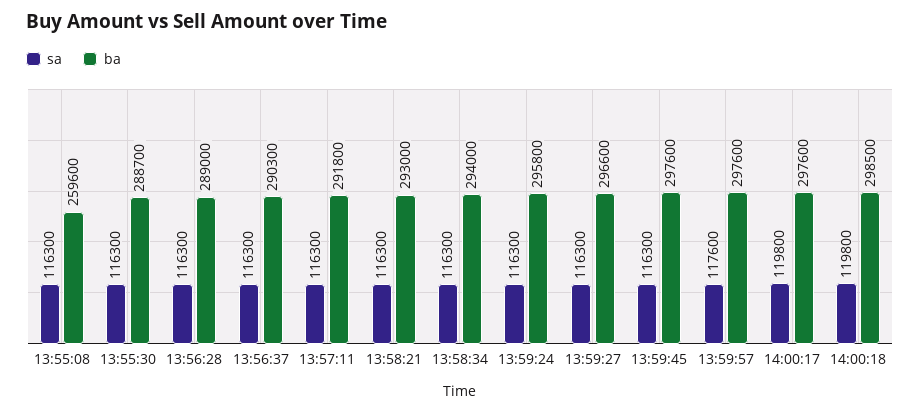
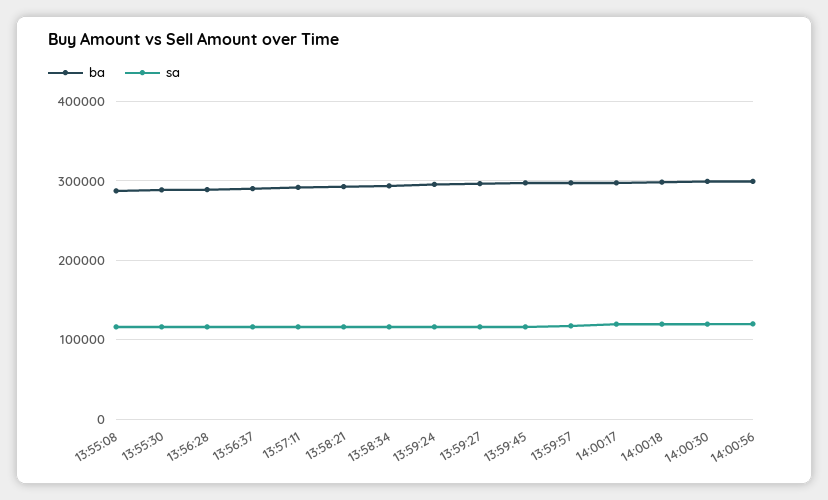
ba, 13:55:08: 259600 -> 290000
ba, 14:00:30: none -> 300000
sa, 14:00:30: none -> 120000
ba, 14:00:56: none -> 300000
sa, 14:00:56: none -> 120000

